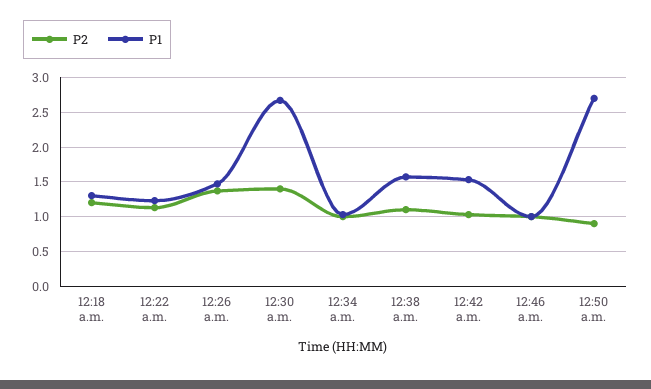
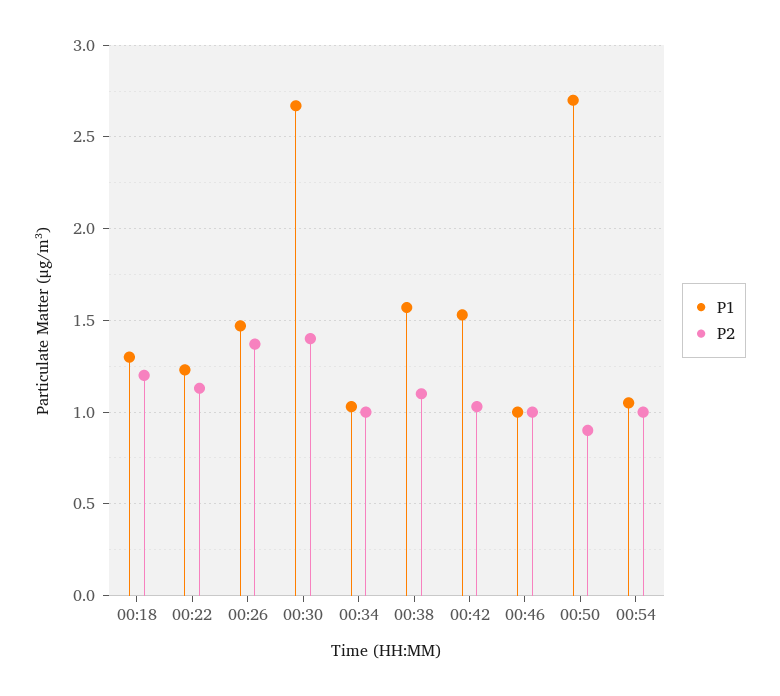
P1, 00:54: none -> 1.05
P2, 00:54: none -> 1

